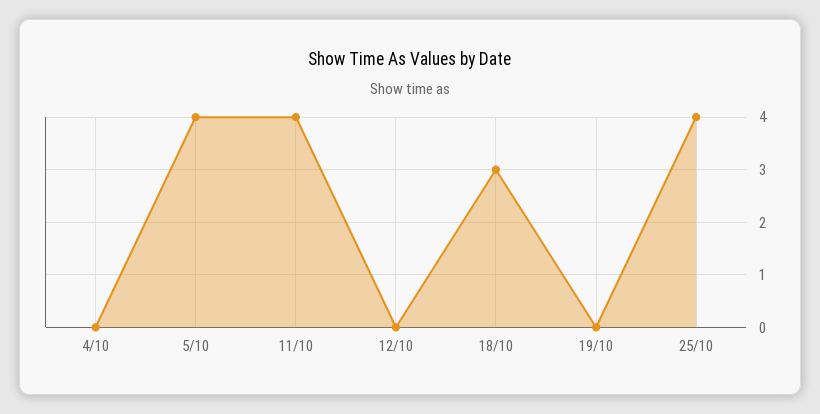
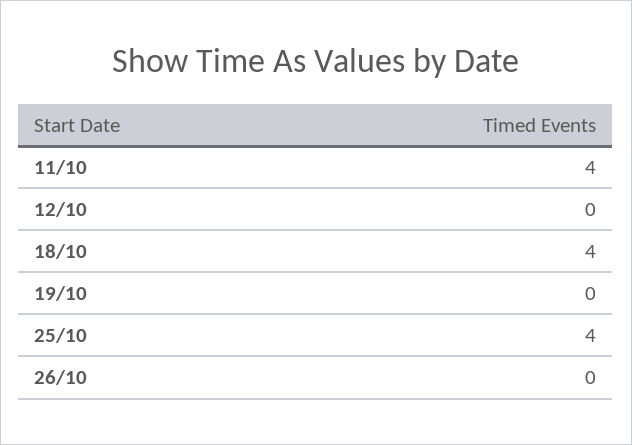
4/10: 0 -> none
5/10: 4 -> none
18/10: 3 -> 4
26/10: none -> 0

